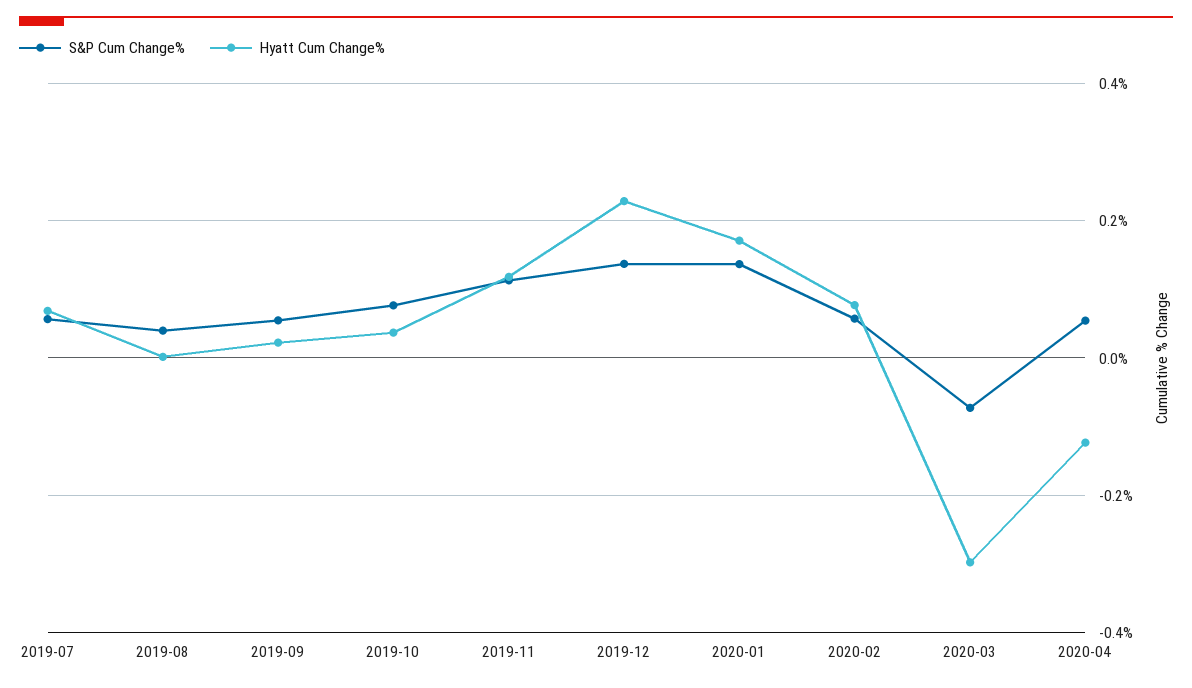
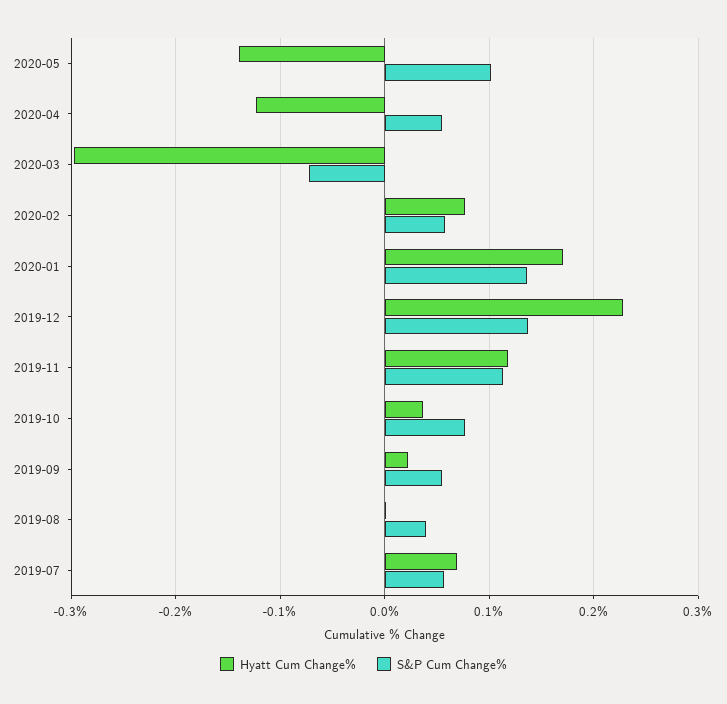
Hyatt Cum Change%, 2020-05: none -> -0.14
S&P Cum Change%, 2020-05: none -> 0.1

